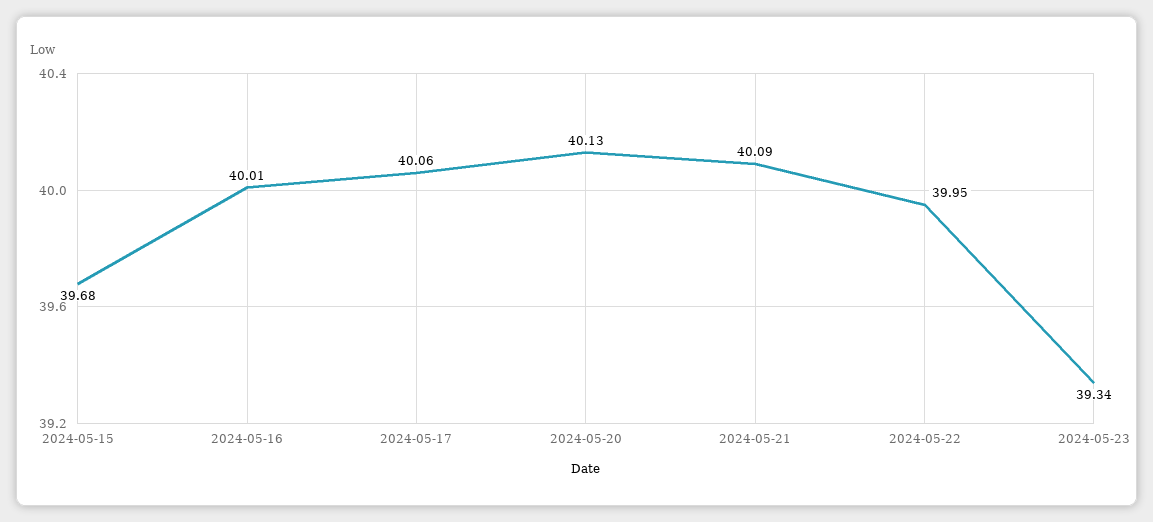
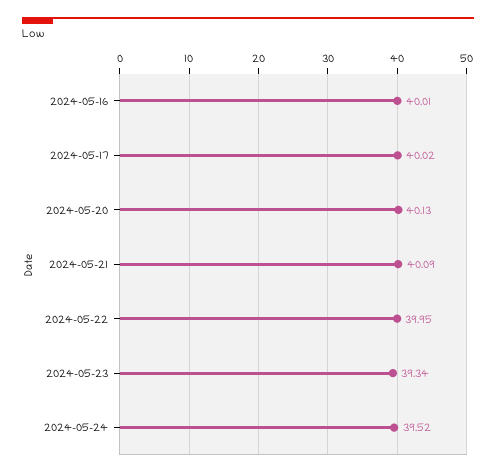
2024-05-15: 39.68 -> none
2024-05-17: 40.06 -> 40.02
2024-05-24: none -> 39.52

